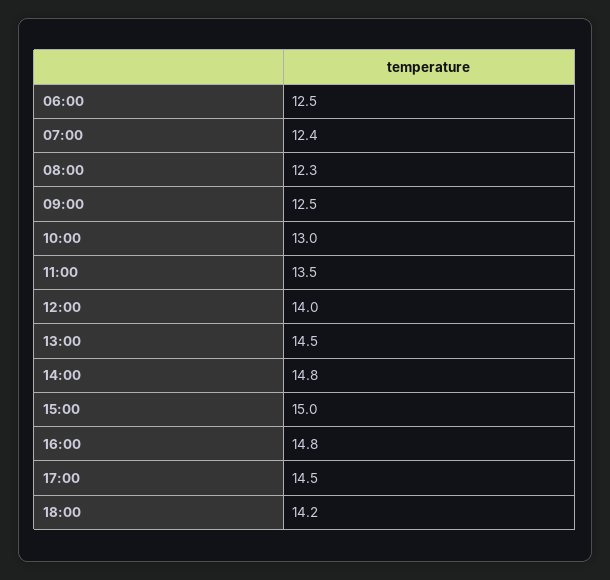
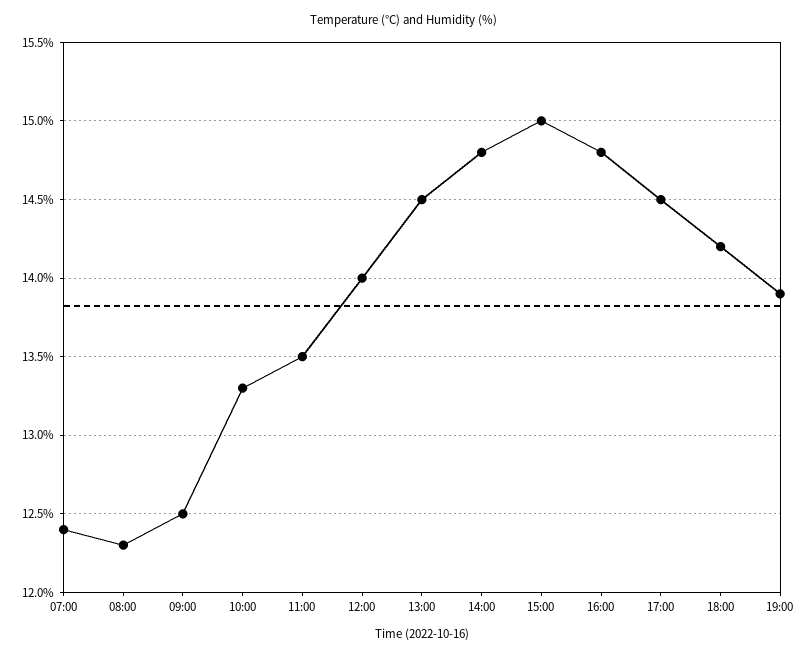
06:00: 12.5 -> none
10:00: 13 -> 13.3
19:00: none -> 13.9

